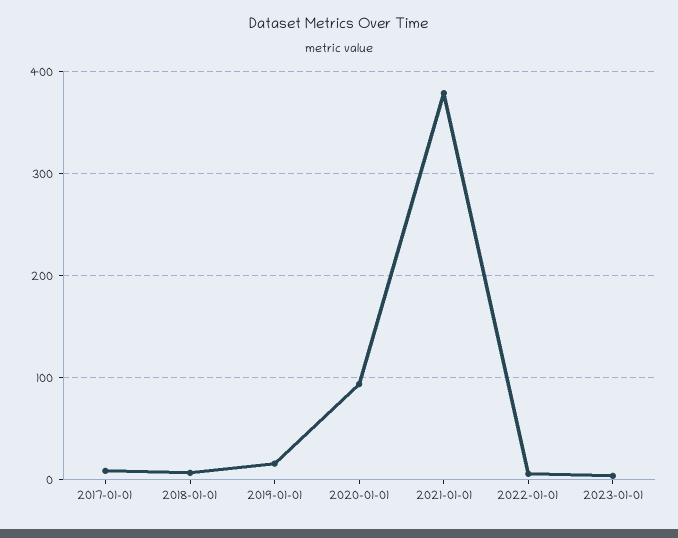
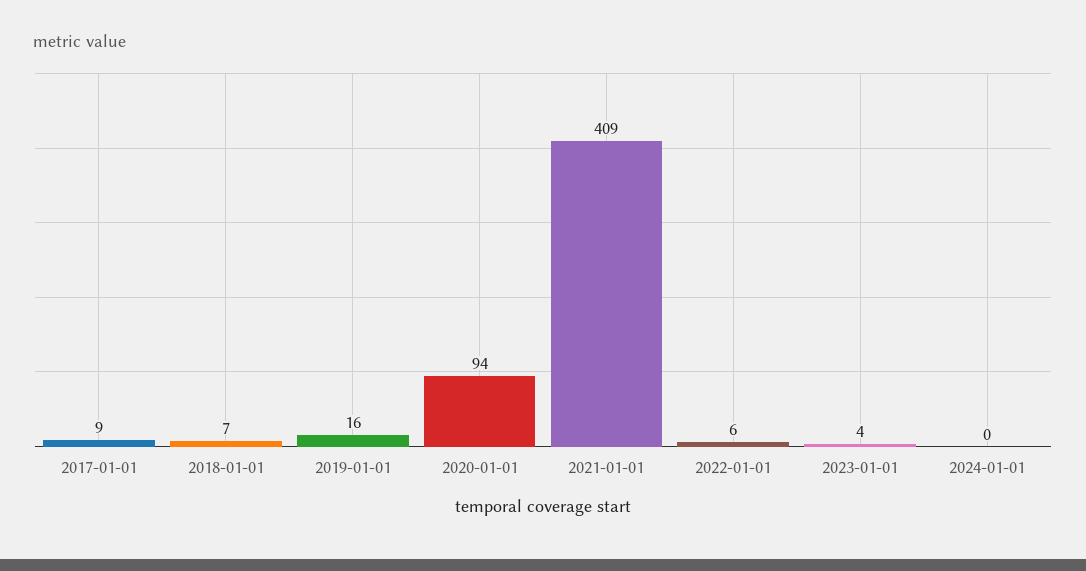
2021-01-01: 380 -> 409
2024-01-01: none -> 0

